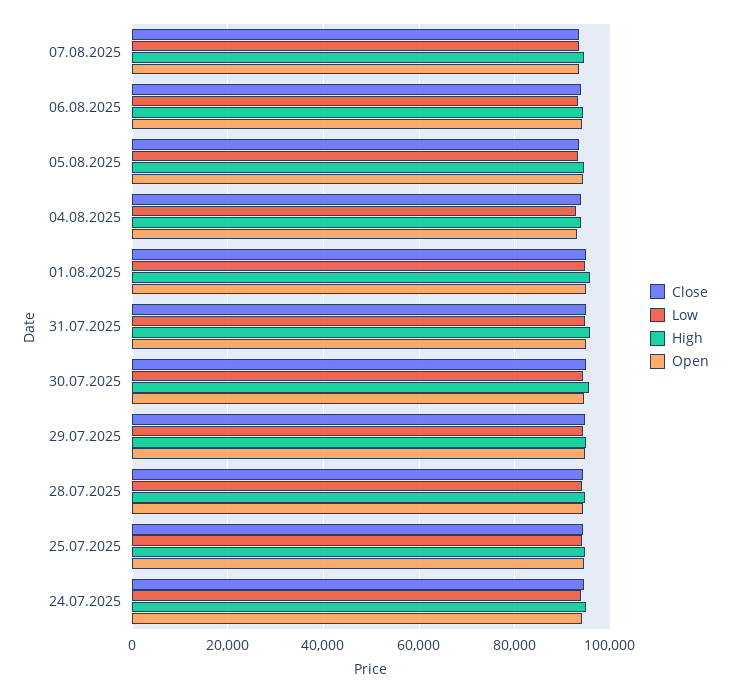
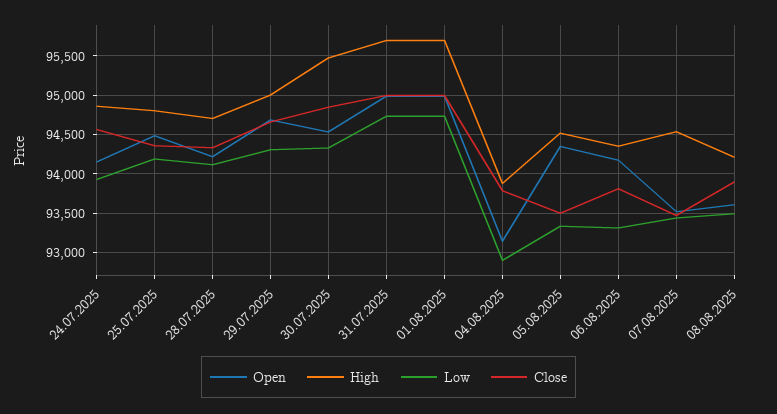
Open, 08.08.2025: none -> 93600
High, 08.08.2025: none -> 94200
Low, 08.08.2025: none -> 93500
Close, 08.08.2025: none -> 93900

